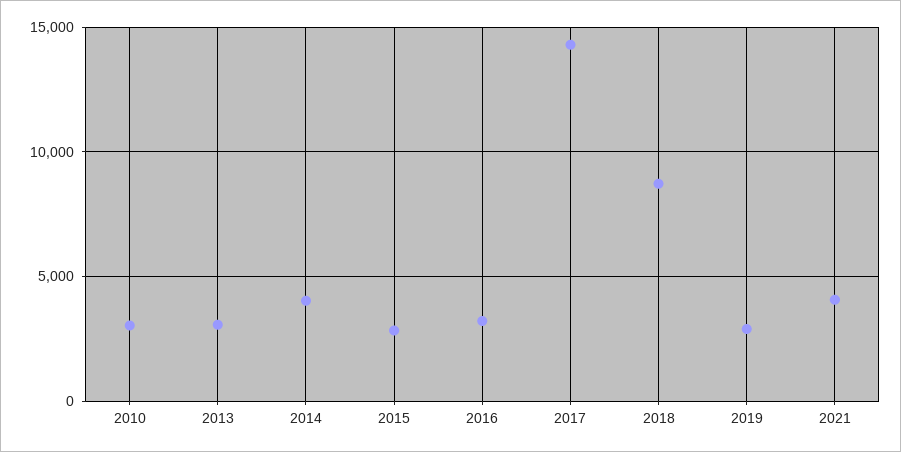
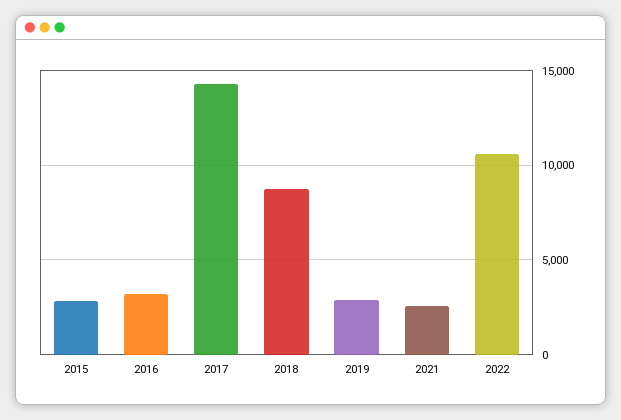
2010: 3000 -> none
2013: 3000 -> none
2014: 4000 -> none
2021: 4000 -> 2500
2022: none -> 10500

